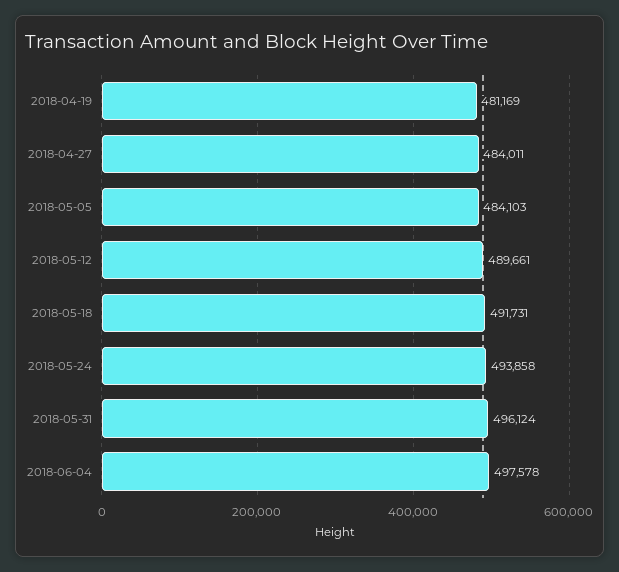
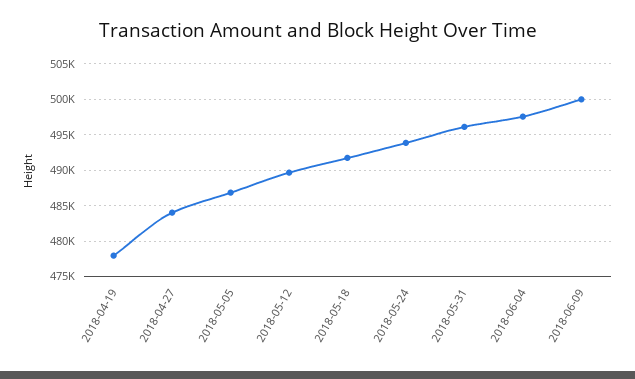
2018-04-19: 481169 -> 478000
2018-05-05: 484103 -> 487000
2018-06-09: none -> 500000

